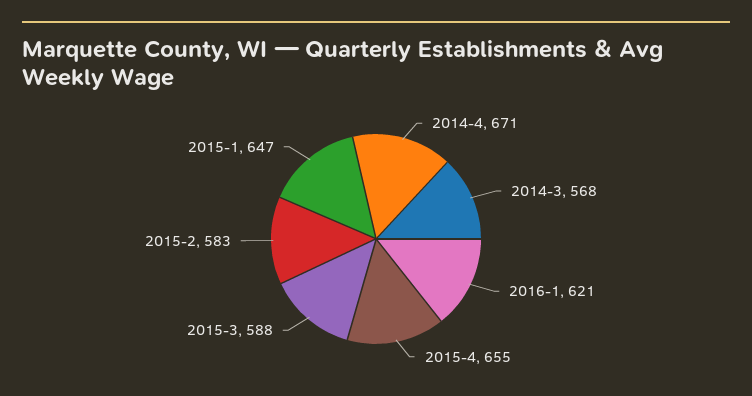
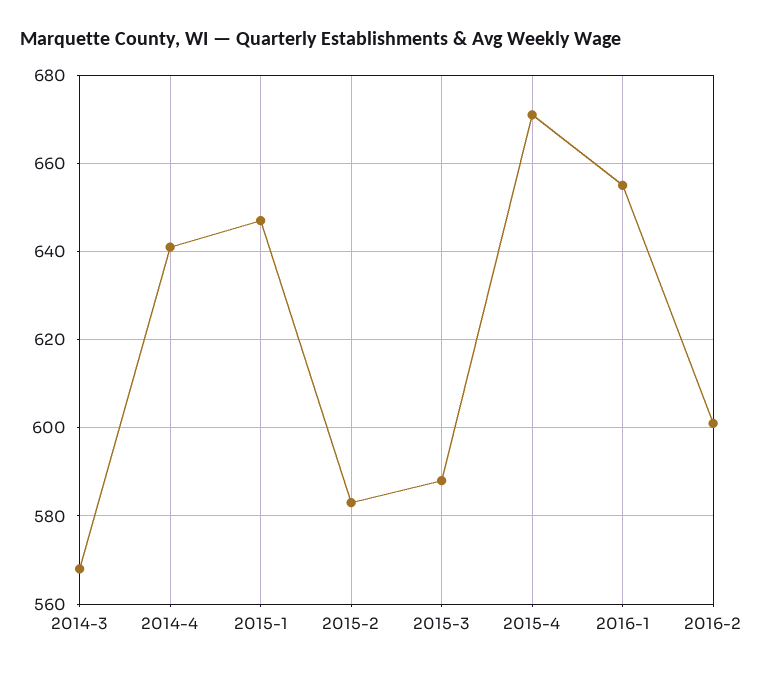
2014-4: 671 -> 640
2016-1: 621 -> 655
2015-4: 655 -> 670
2016-2: none -> 600

